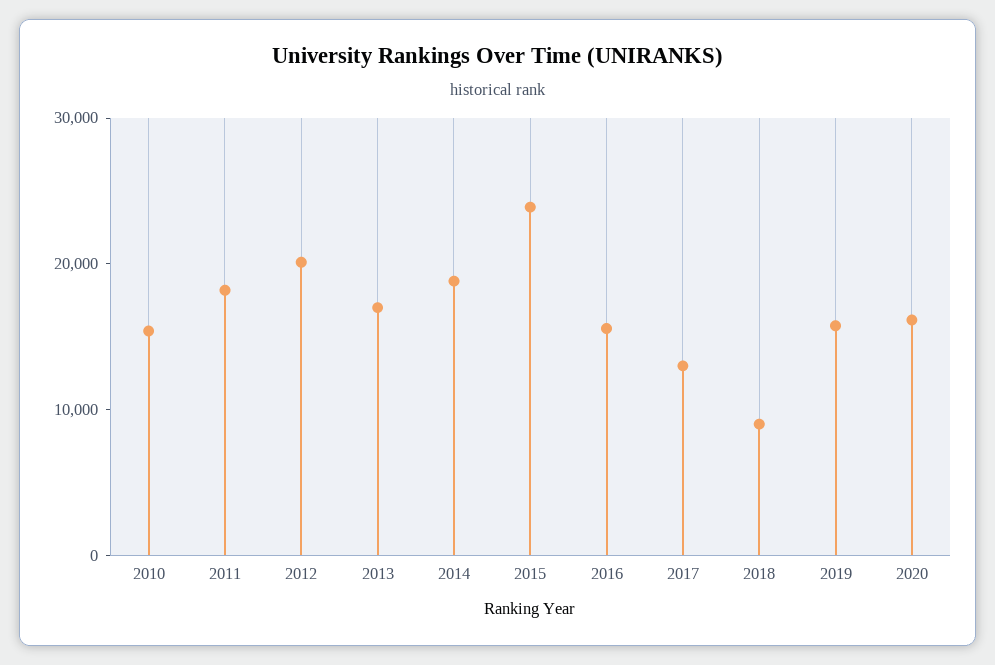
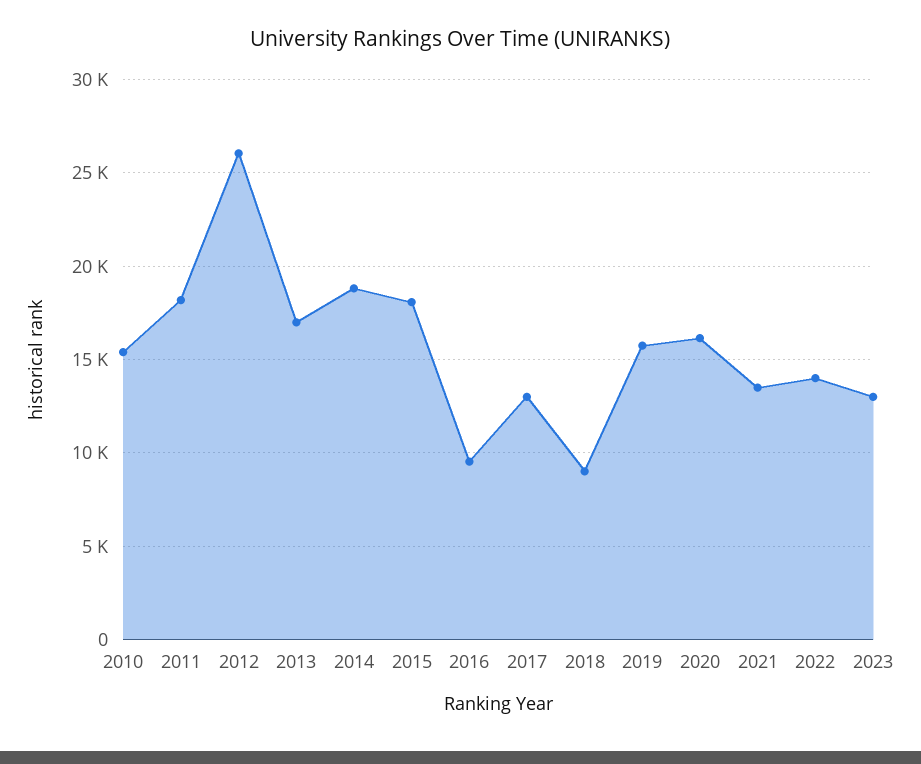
2012: 20000 -> 26000
2015: 24000 -> 18000
2016: 16000 -> 9500
2021: none -> 13500
2022: none -> 14000
2023: none -> 13000

